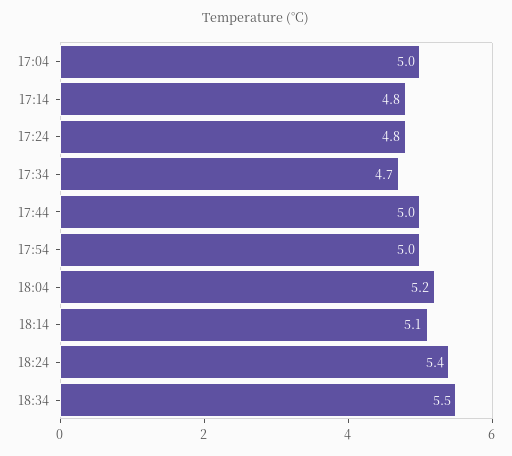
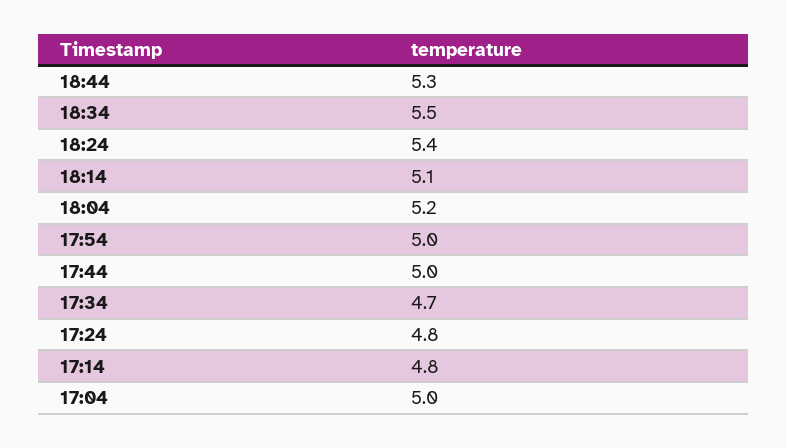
18:44: none -> 5.3

